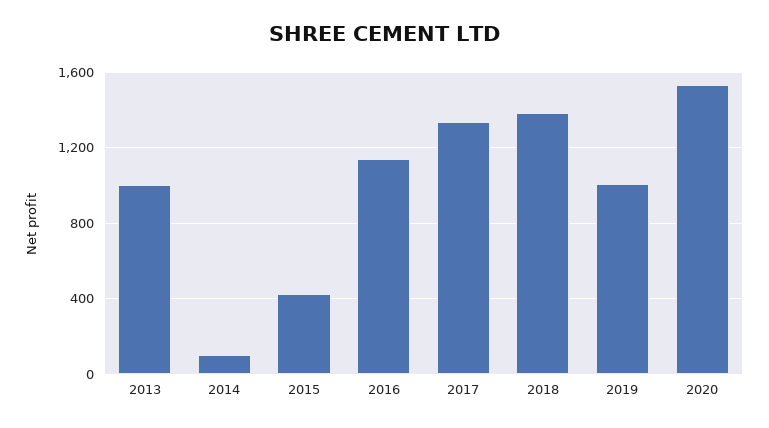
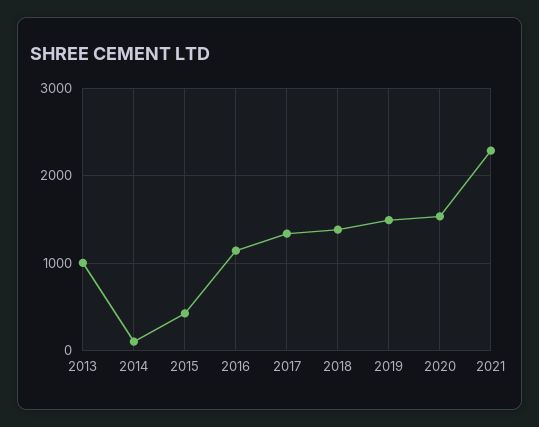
2019: 1000 -> 1500
2021: none -> 2300

